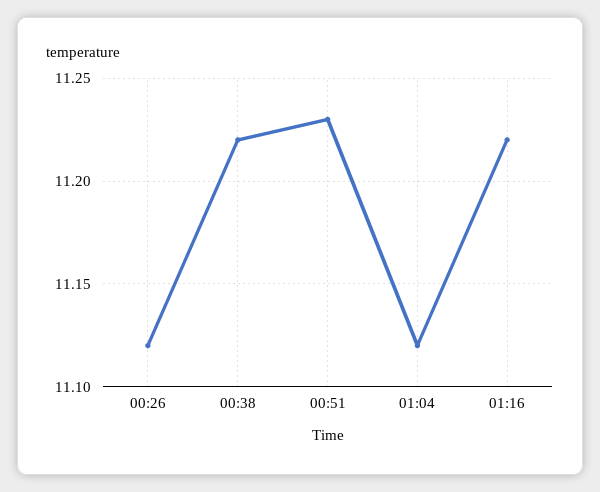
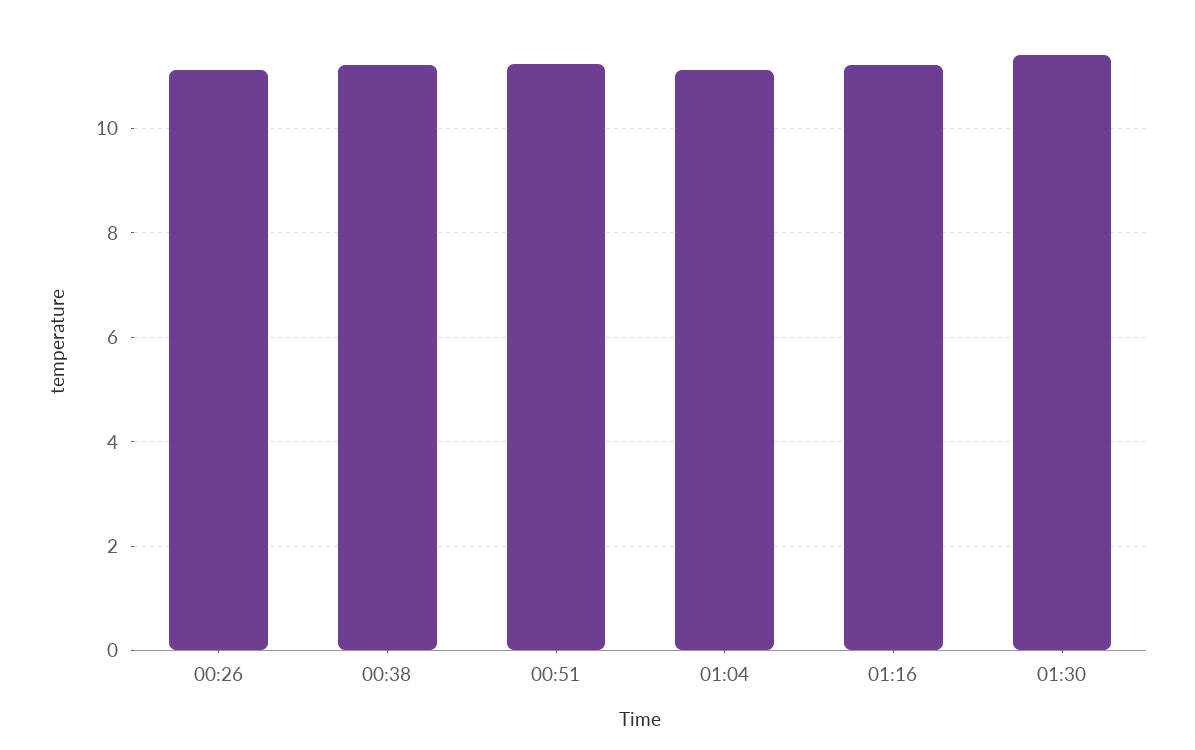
01:30: none -> 11.4

